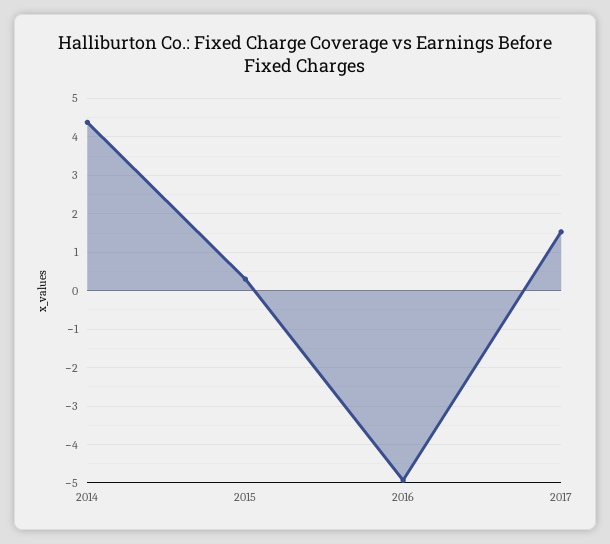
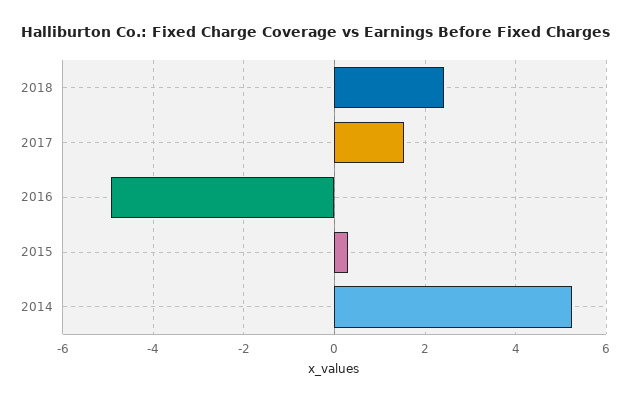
2014: 4.4 -> 5.2
2018: none -> 2.4

